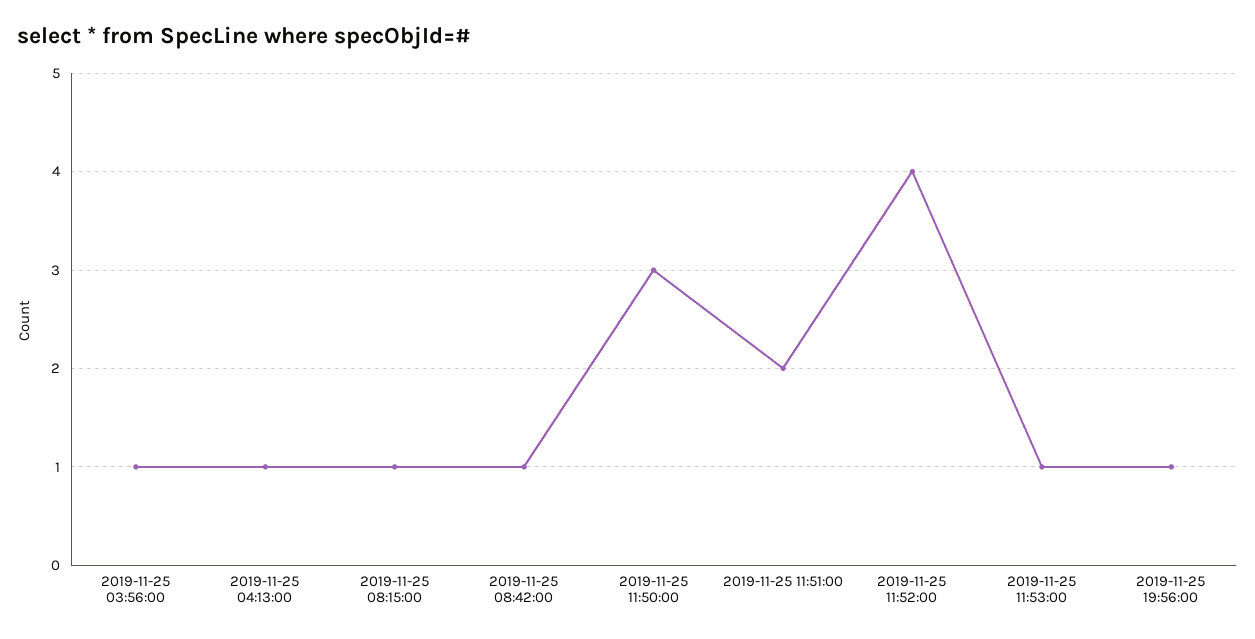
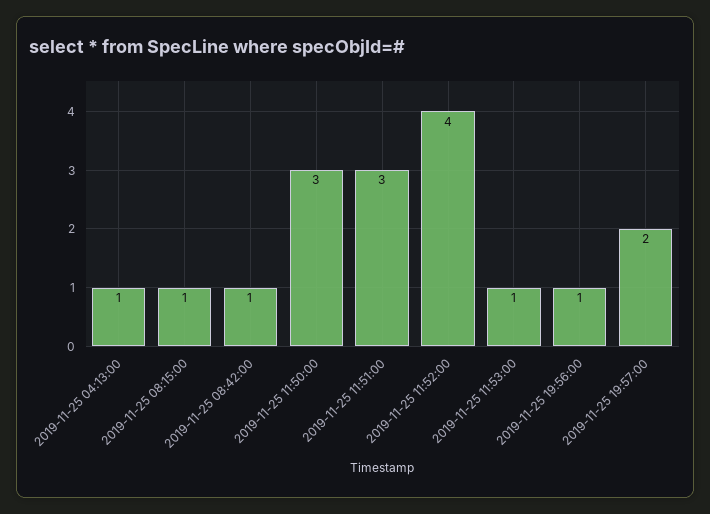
2019-11-25 03:56:00: 1 -> none
2019-11-25 11:51:00: 2 -> 3
2019-11-25 19:57:00: none -> 2

